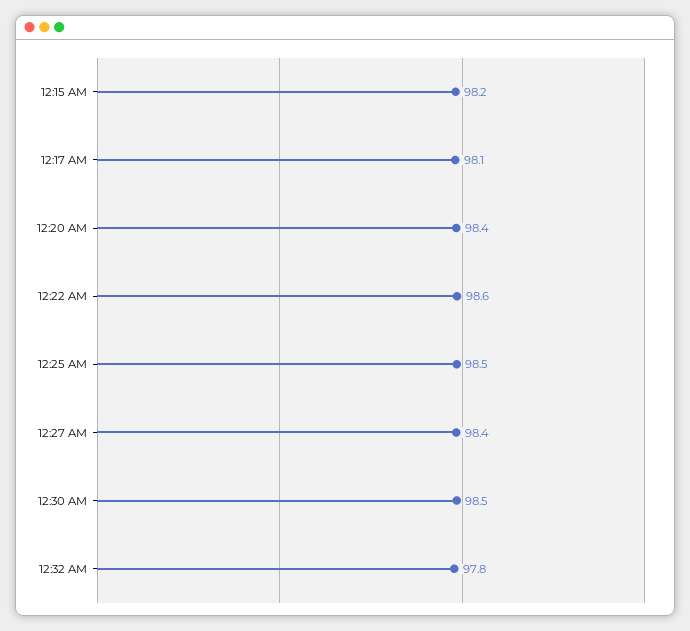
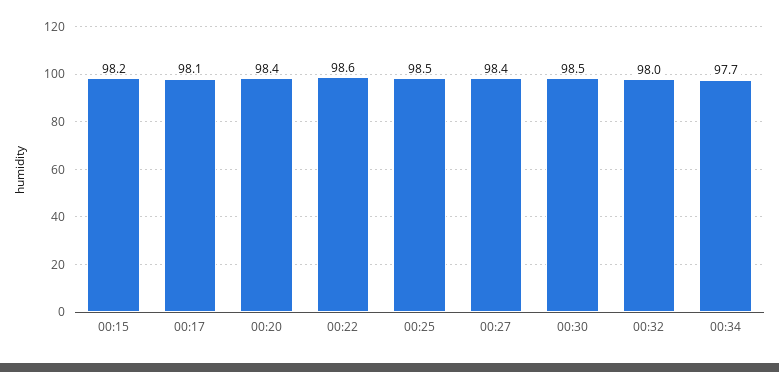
12:32 AM: 97.8 -> 98
00:34: none -> 97.7

